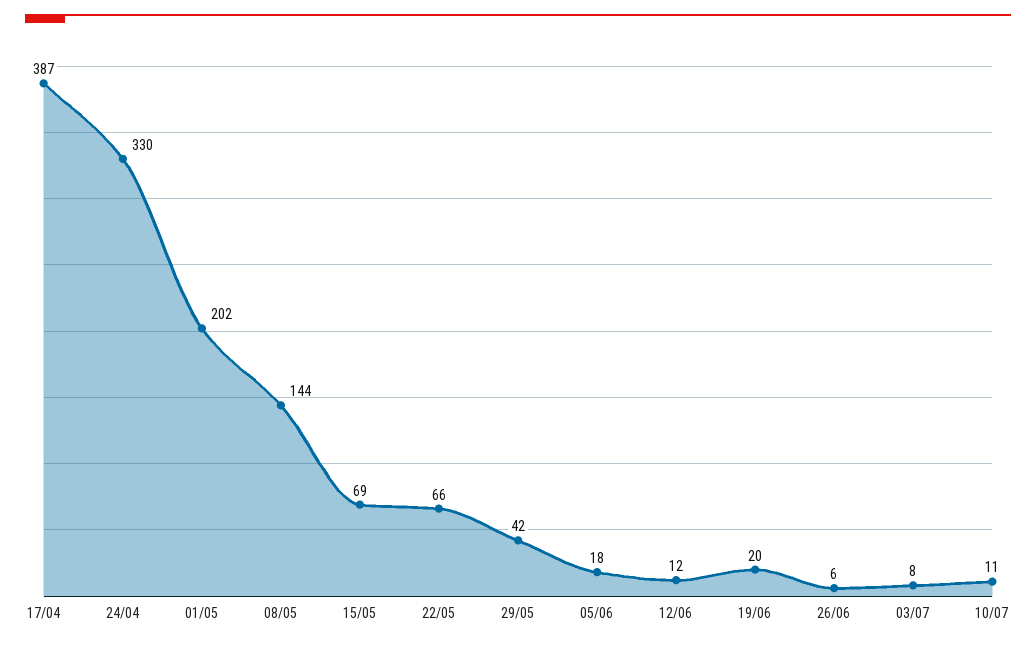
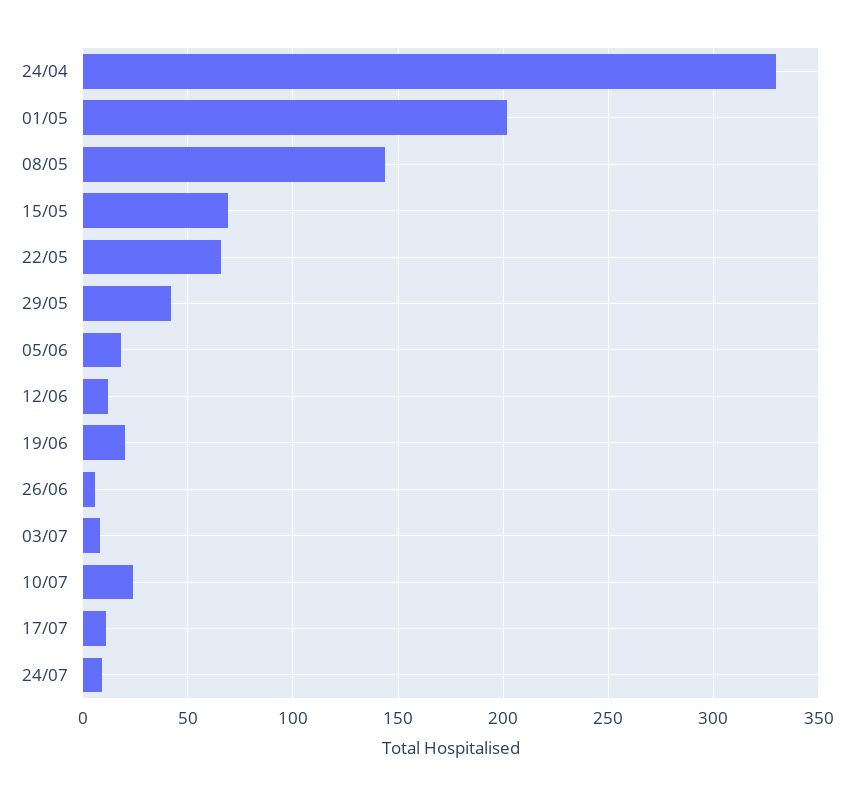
17/04: 387 -> none
10/07: 11 -> 25
17/07: none -> 10
24/07: none -> 10

